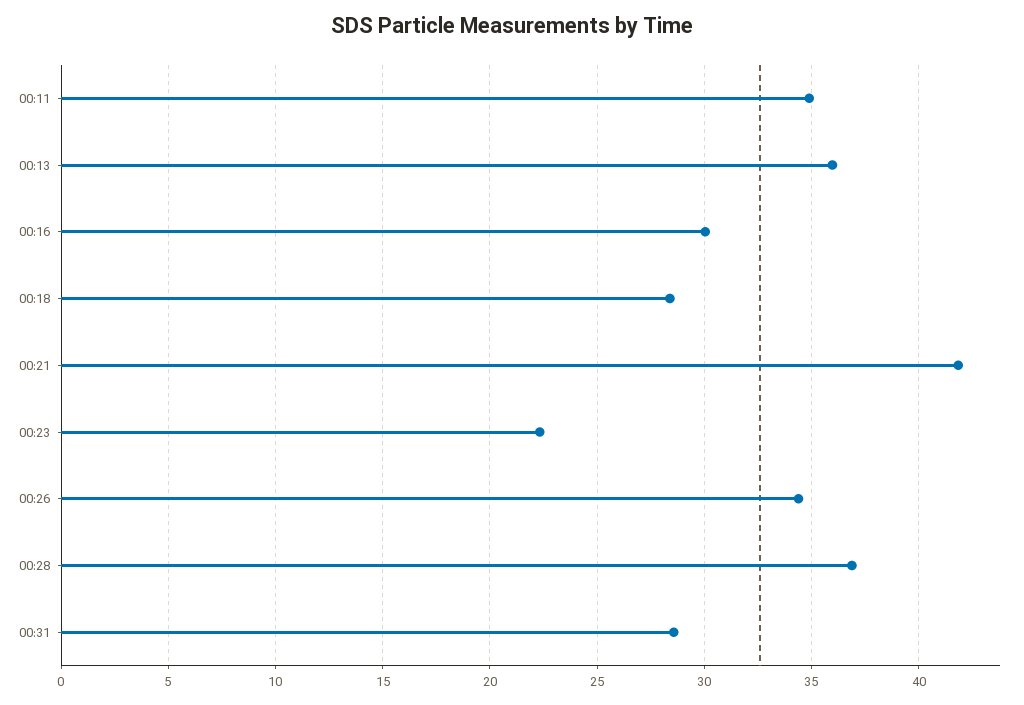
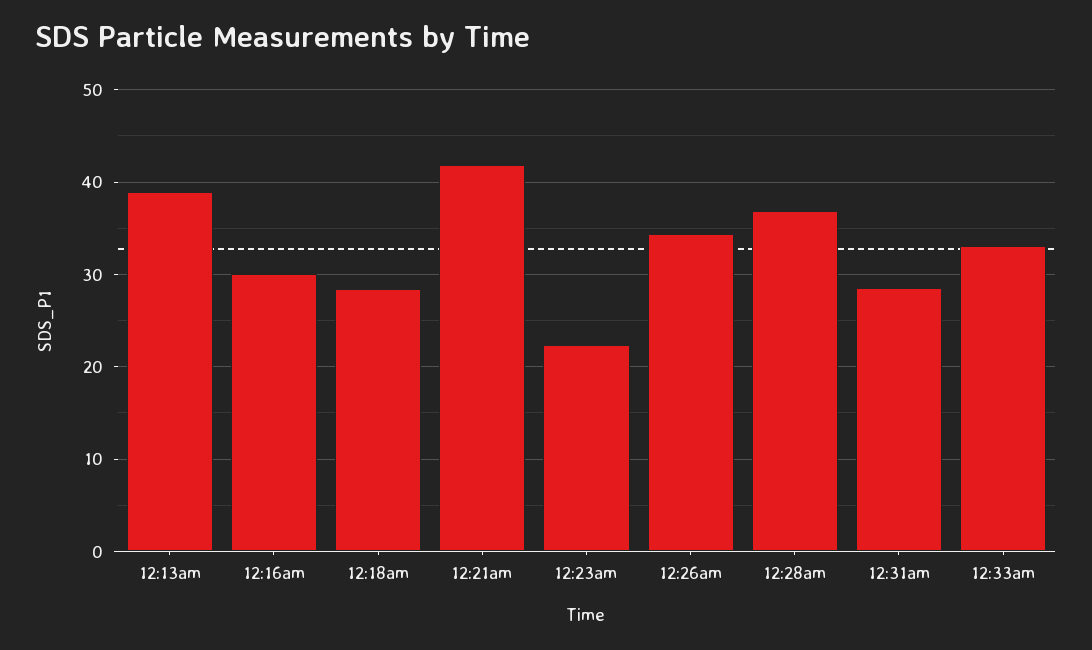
00:11: 35 -> none
00:13: 36 -> 39
12:33am: none -> 33

